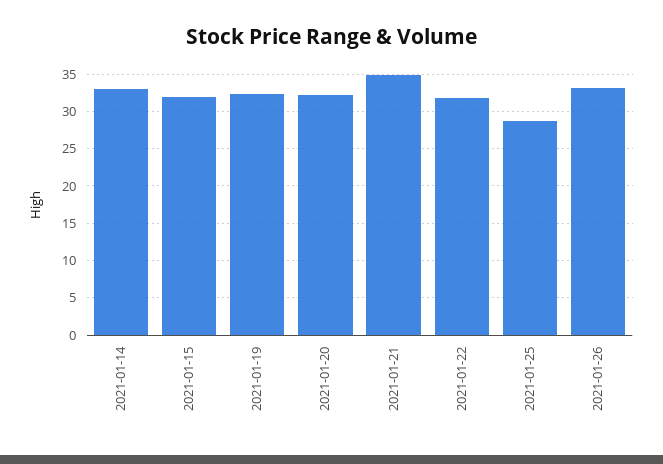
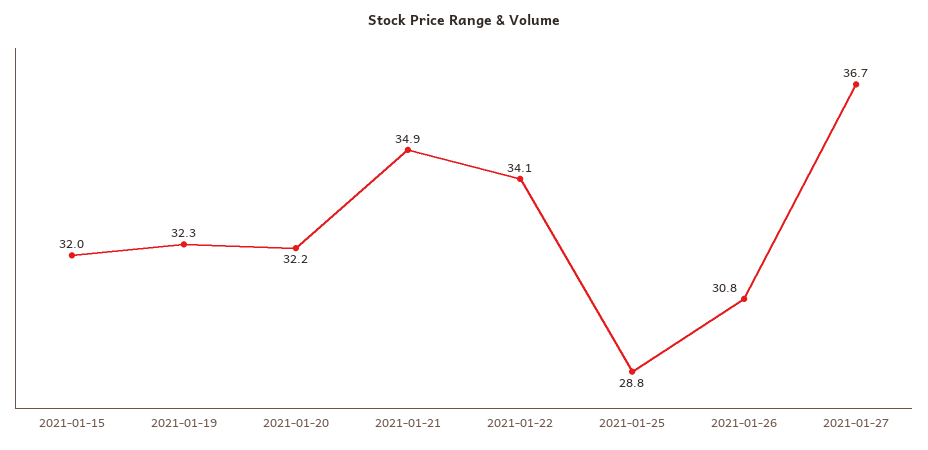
2021-01-14: 33 -> none
2021-01-22: 32 -> 34.1
2021-01-26: 33 -> 30.8
2021-01-27: none -> 36.7

